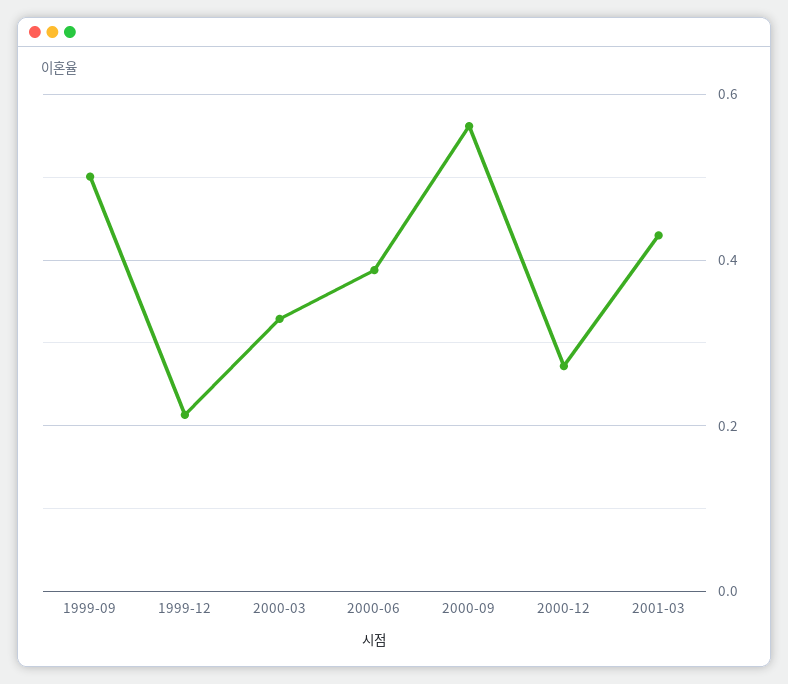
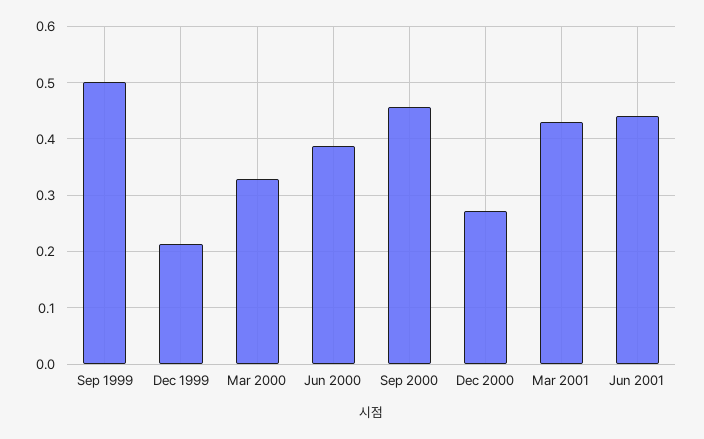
2000-09: 0.56 -> 0.46
Jun 2001: none -> 0.44

